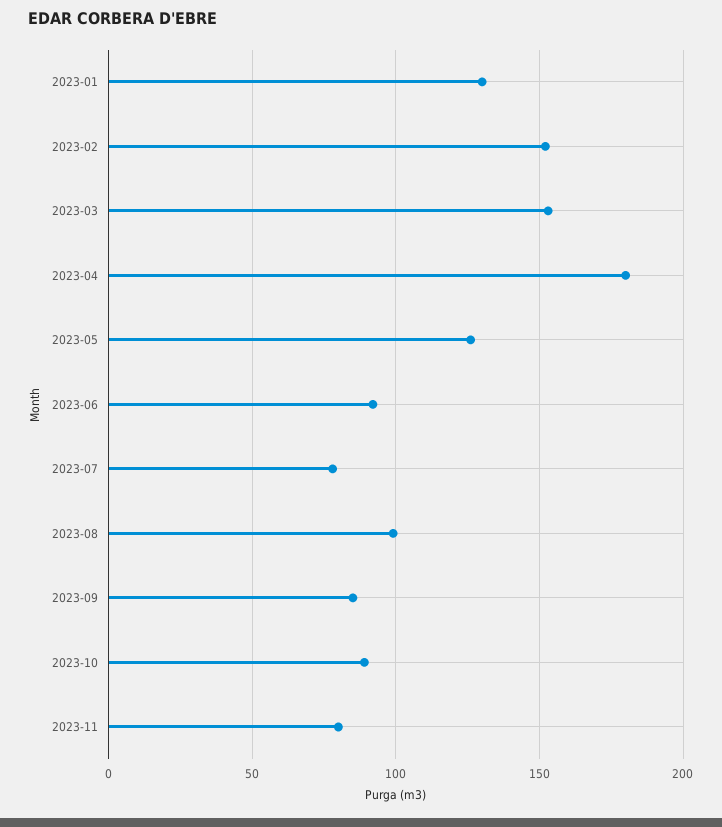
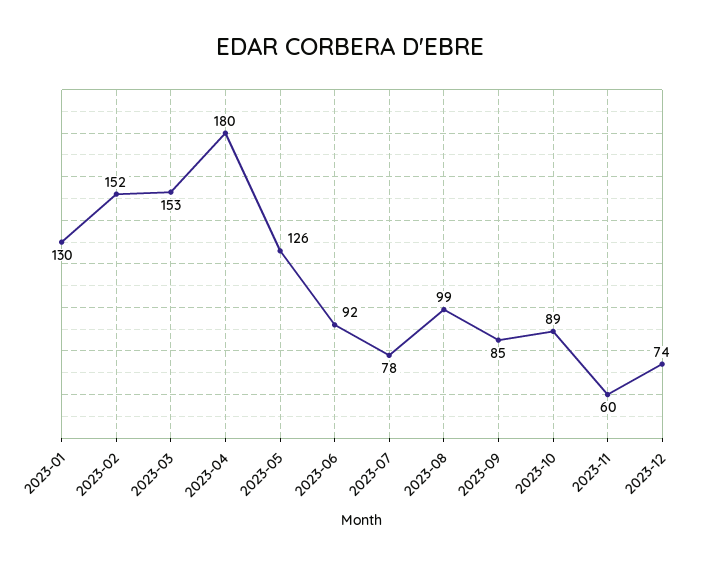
2023-11: 80 -> 60
2023-12: none -> 74

